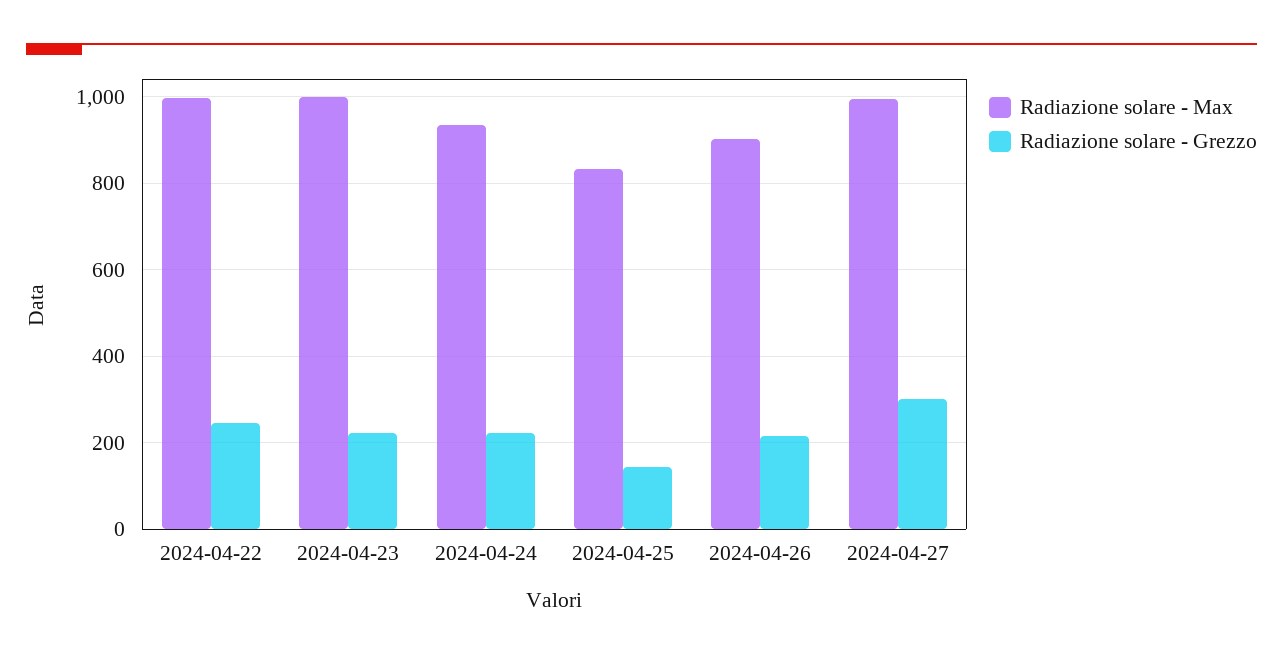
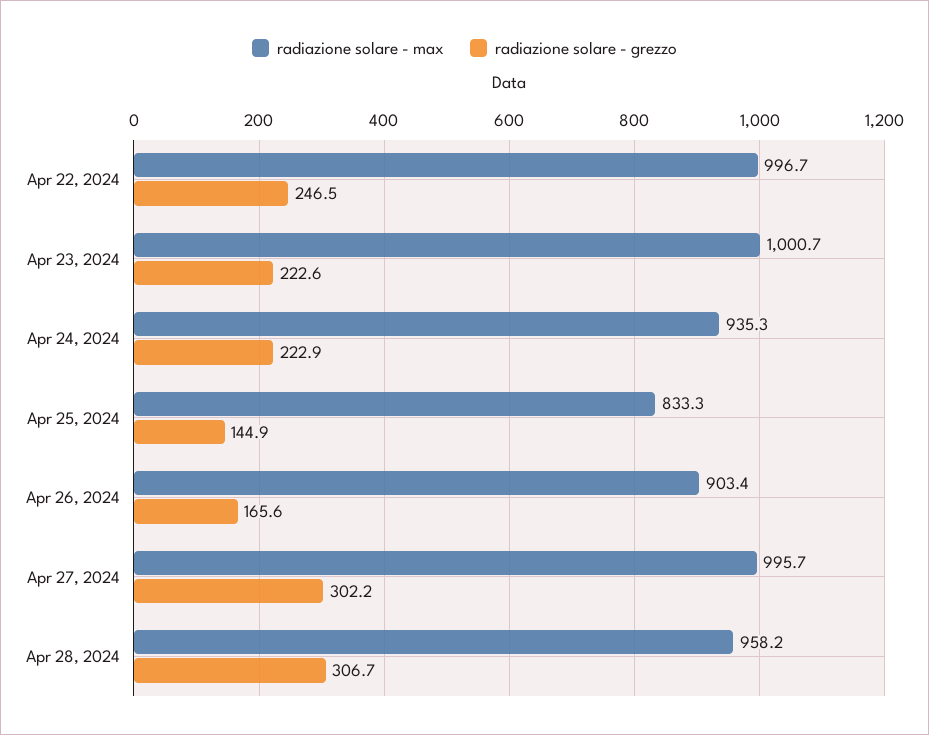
Radiazione solare - Grezzo, 2024-04-26: 220 -> 165.6
Radiazione solare - Max, Apr 28, 2024: none -> 958.2
Radiazione solare - Grezzo, Apr 28, 2024: none -> 306.7

